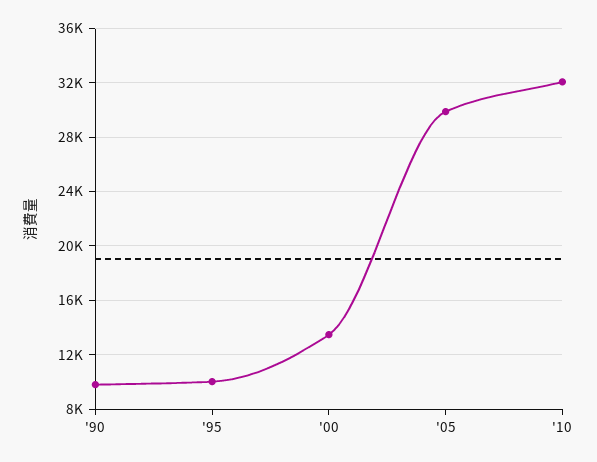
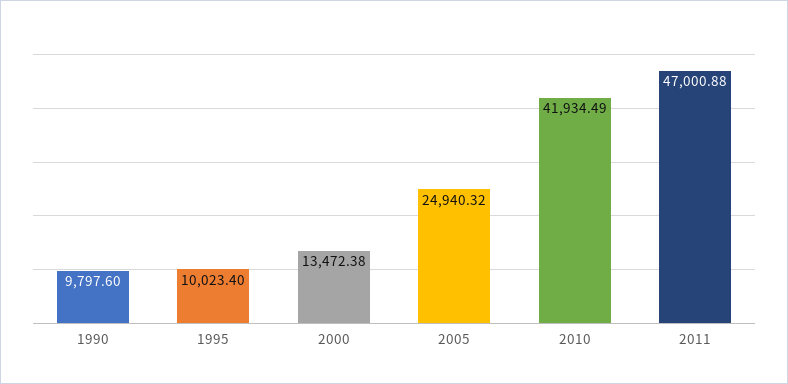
'05: 30000 -> 24940.32
'10: 32000 -> 41934.49
2011: none -> 47000.88

